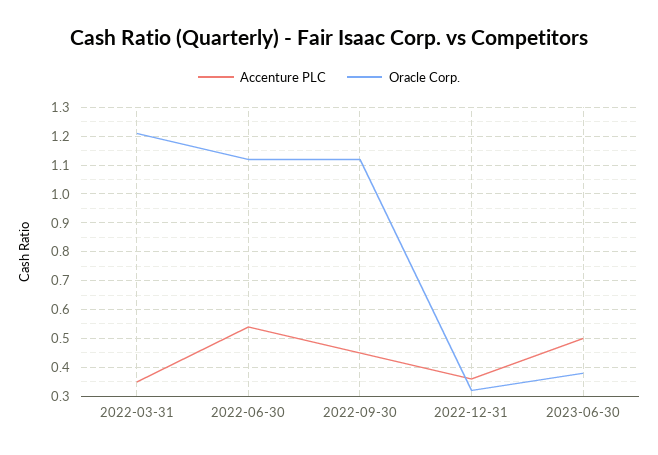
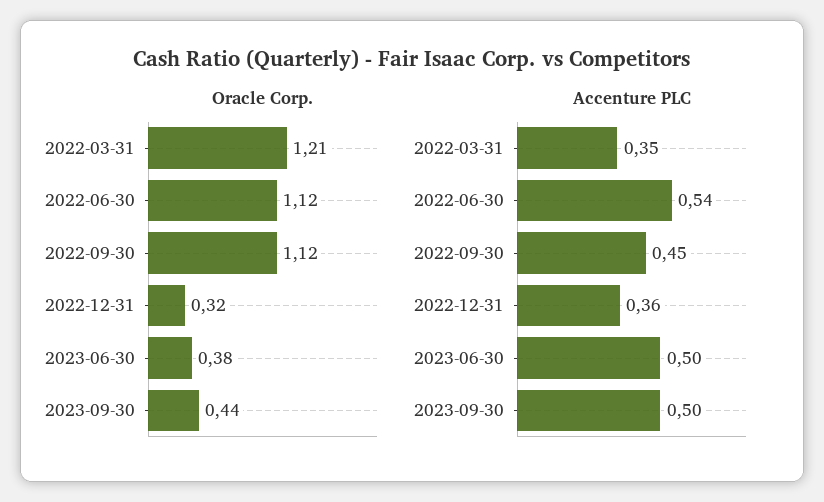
Oracle Corp., 2023-09-30: none -> 0.44
Accenture PLC, 2023-09-30: none -> 0.5

